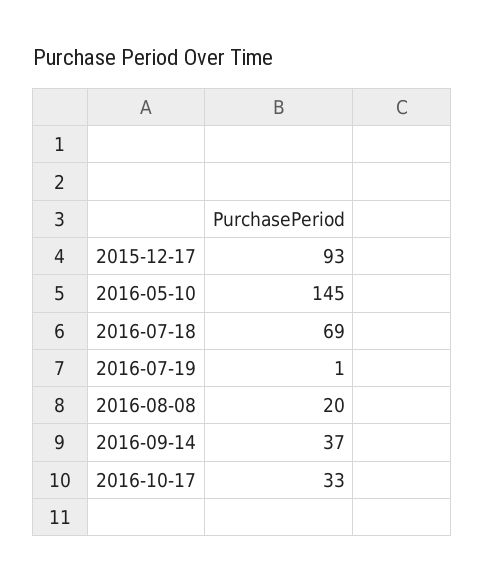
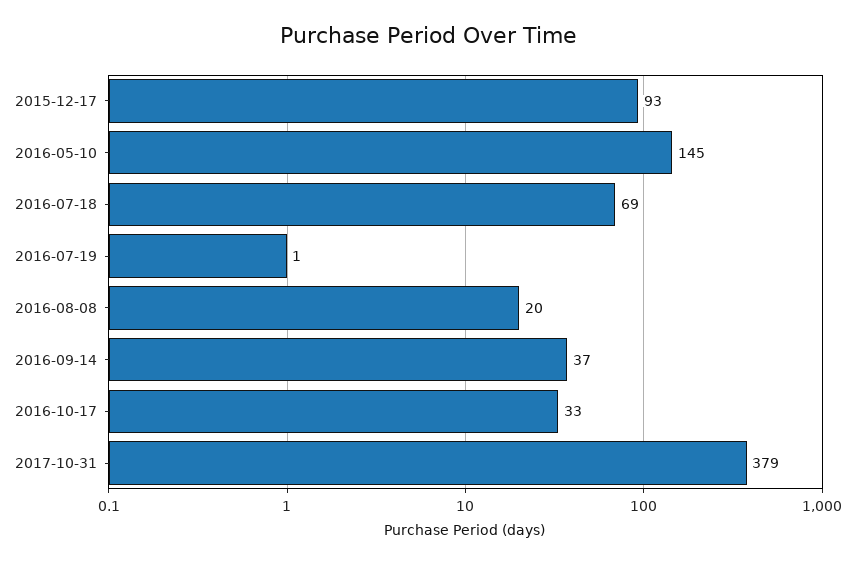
2017-10-31: none -> 379

